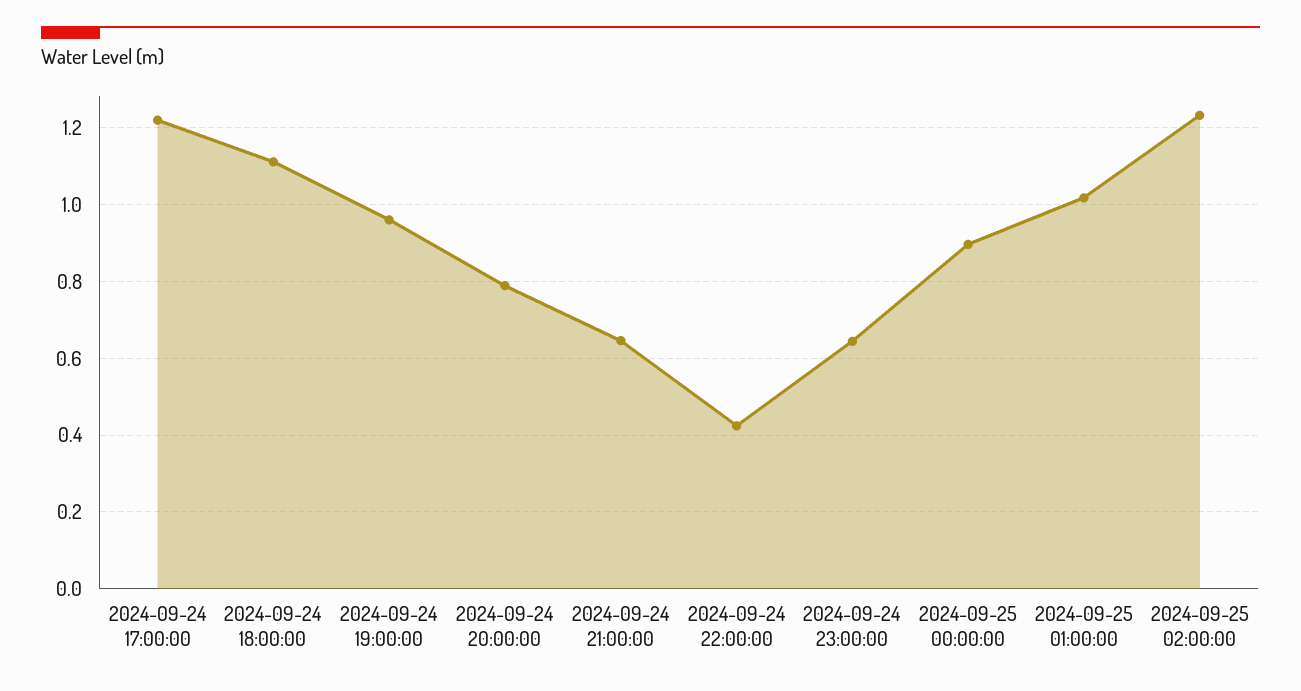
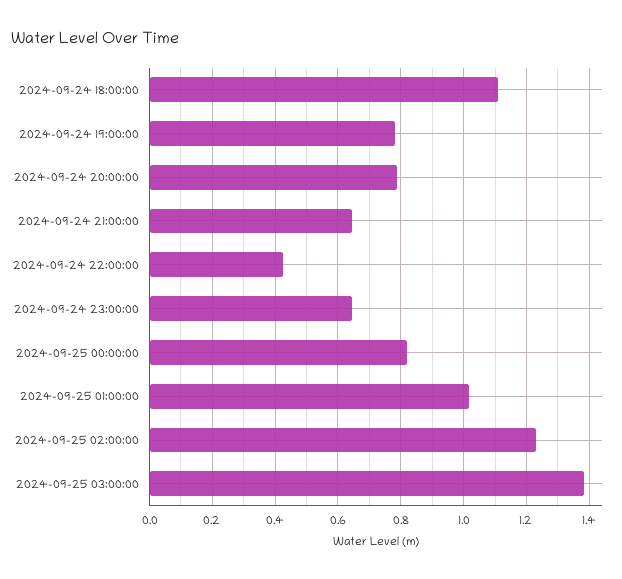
2024-09-24 17:00:00: 1.22 -> none
2024-09-24 19:00:00: 0.96 -> 0.78
2024-09-25 00:00:00: 0.9 -> 0.82
2024-09-25 03:00:00: none -> 1.38

